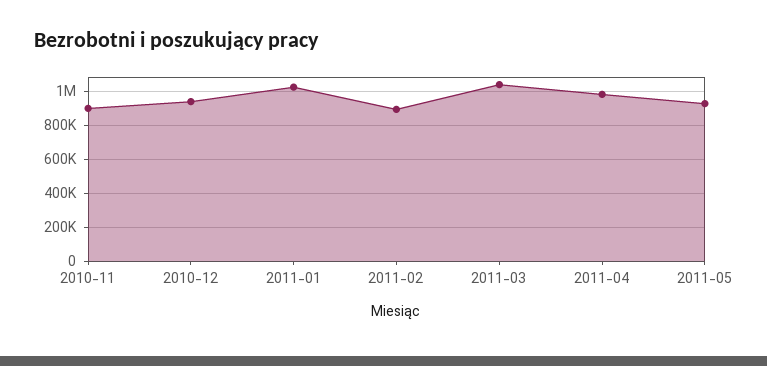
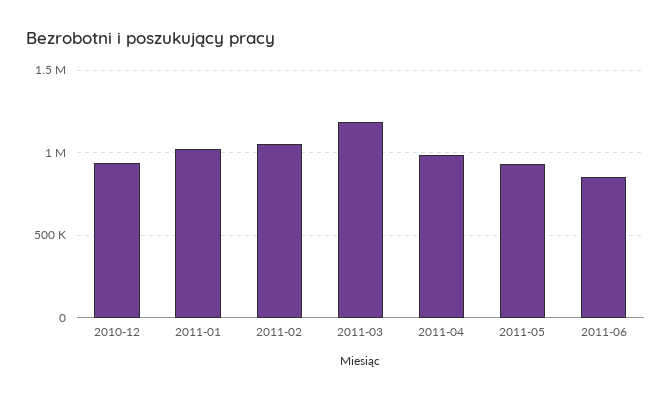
2010-11: 900000 -> none
2011-02: 900000 -> 1050000
2011-03: 1050000 -> 1200000
2011-06: none -> 850000

